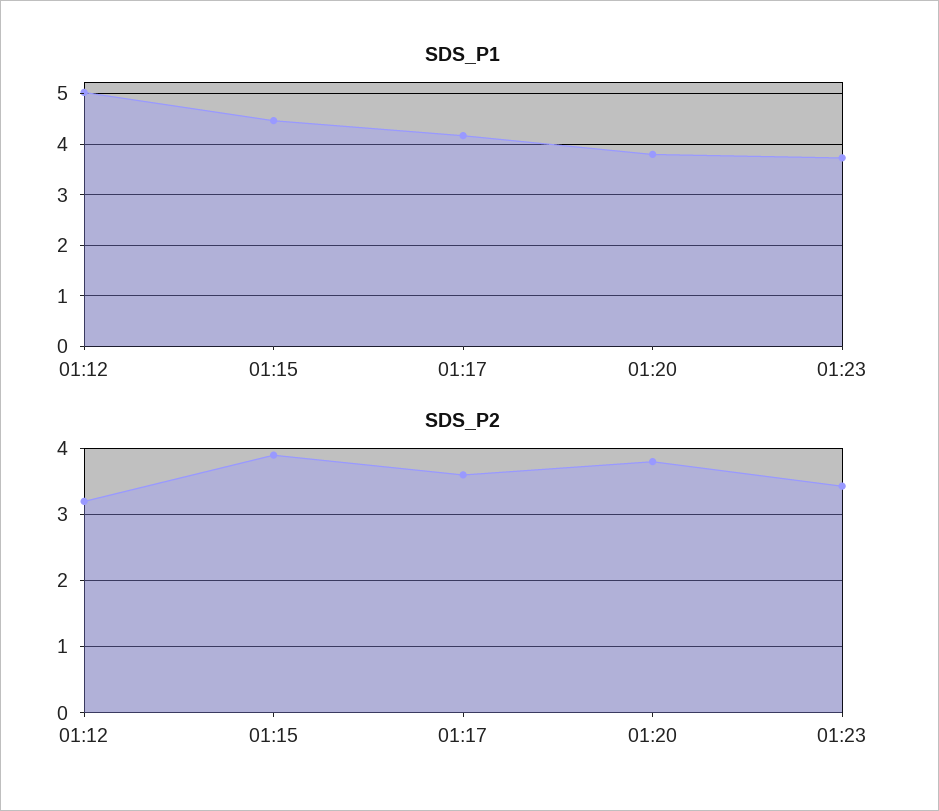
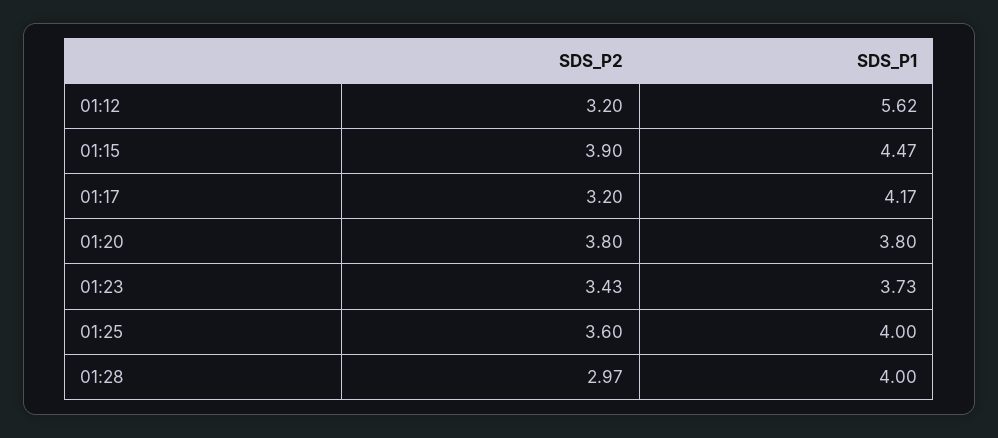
SDS_P1, 01:12: 5 -> 5.62
SDS_P2, 01:17: 3.6 -> 3.2
SDS_P2, 01:25: none -> 3.6
SDS_P1, 01:25: none -> 4
SDS_P2, 01:28: none -> 2.97
SDS_P1, 01:28: none -> 4

